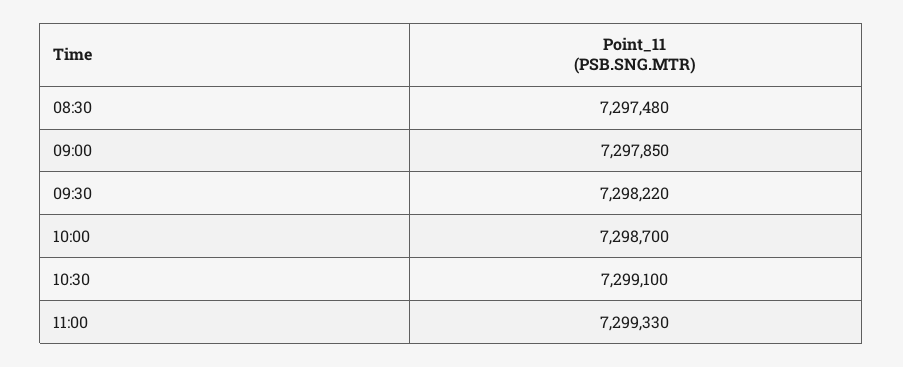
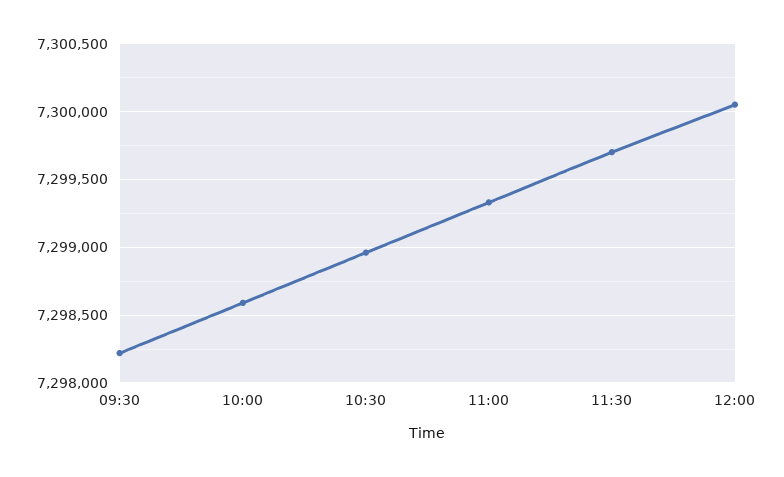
08:30: 7297480 -> none
09:00: 7297850 -> none
10:00: 7298700 -> 7298600
10:30: 7299100 -> 7298950
11:30: none -> 7299700
12:00: none -> 7300050

